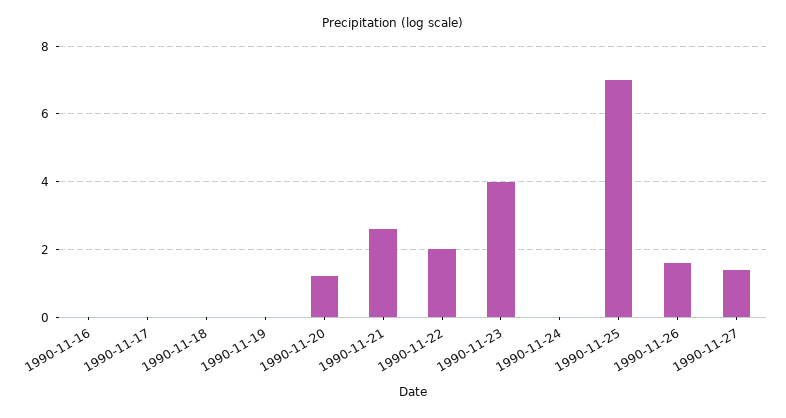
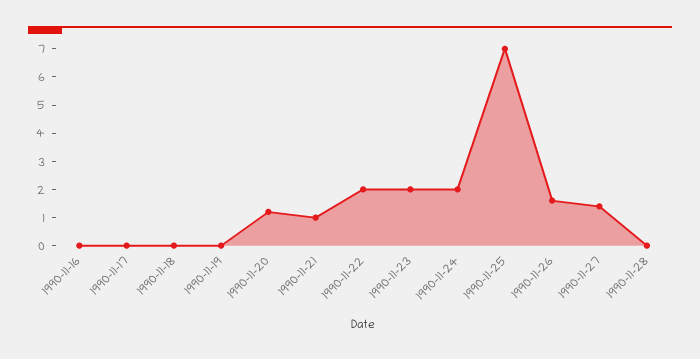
1990-11-21: 2.5 -> 1
1990-11-23: 4 -> 2
1990-11-24: 0 -> 2
1990-11-28: none -> 0

